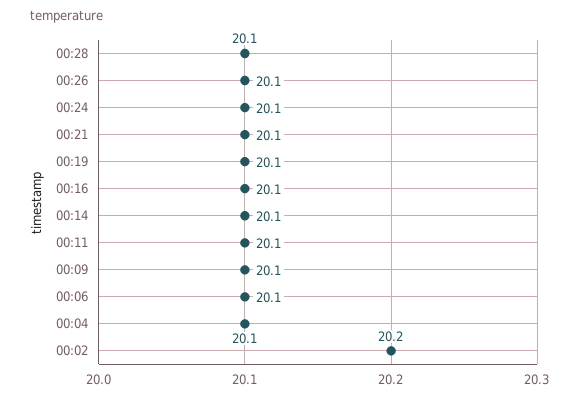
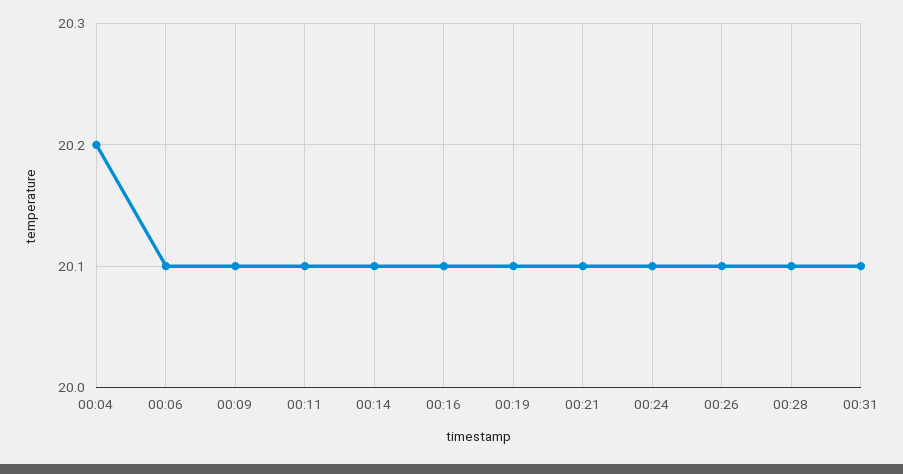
00:04: 20.1 -> 20.2
00:02: 20.2 -> none
00:31: none -> 20.1

